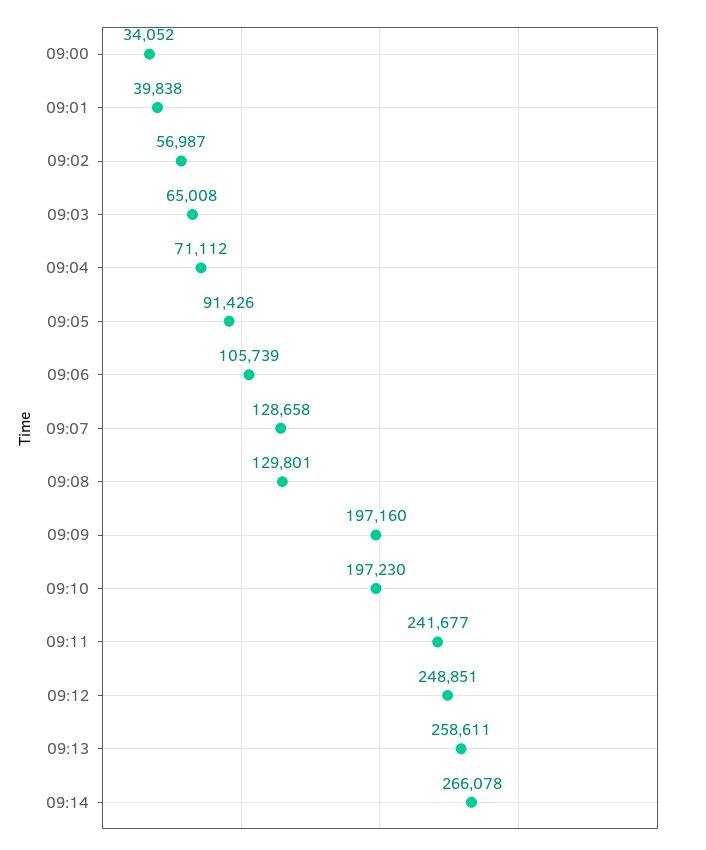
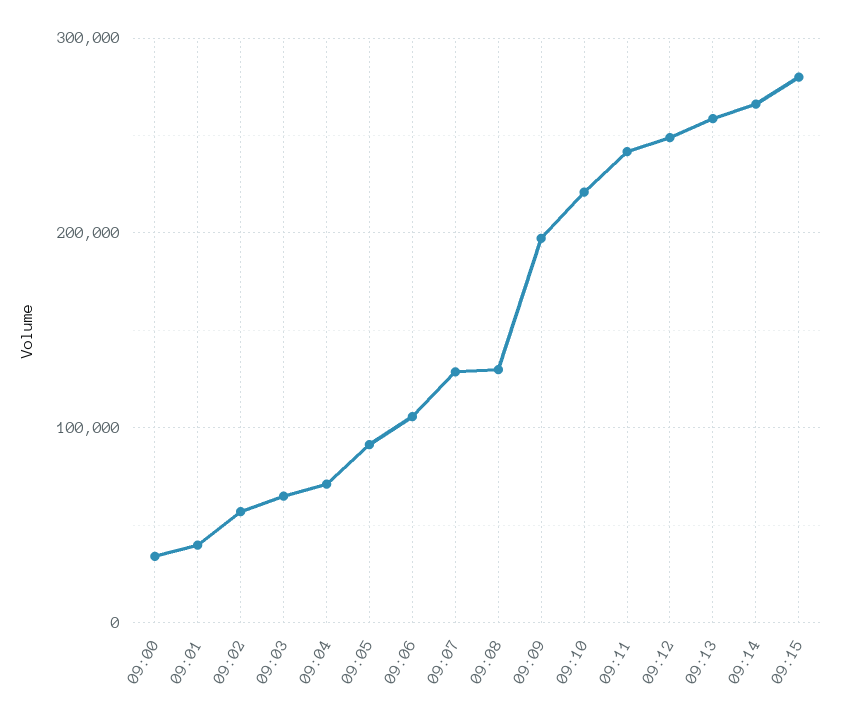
09:10: 197230 -> 220000
09:15: none -> 280000

